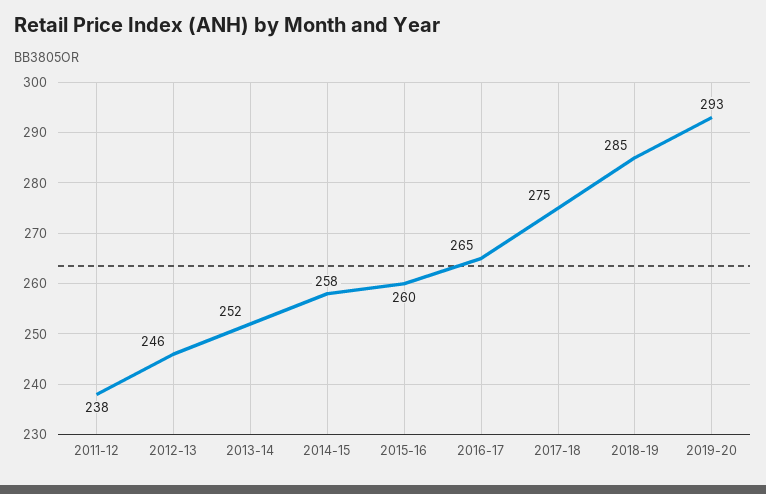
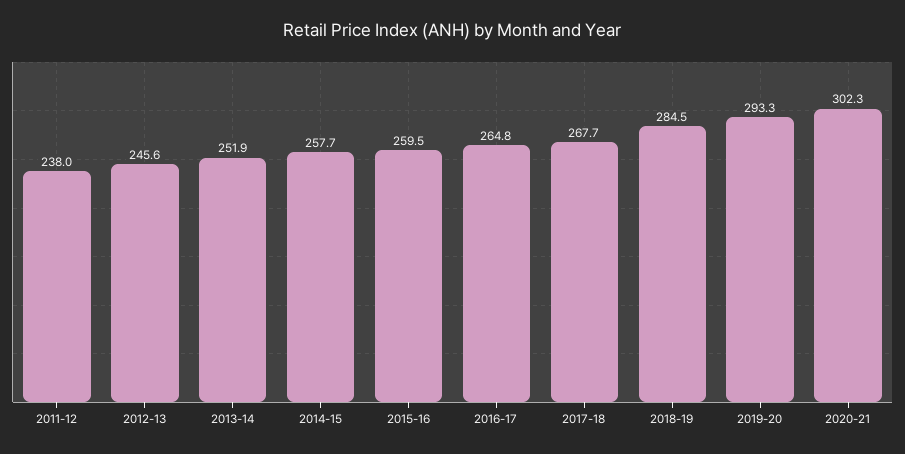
2017-18: 275 -> 267.7
2020-21: none -> 302.3

